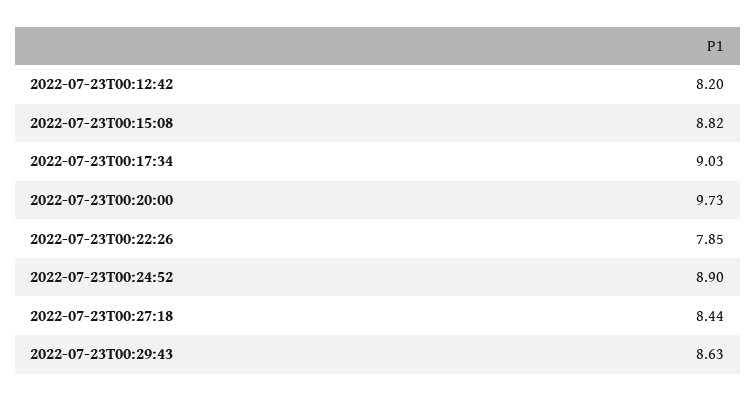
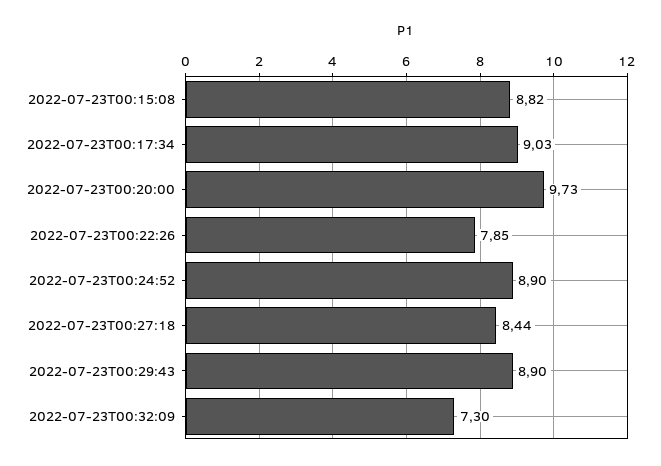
2022-07-23T00:12:42: 8.2 -> none
2022-07-23T00:29:43: 8.63 -> 8.9
2022-07-23T00:32:09: none -> 7.3

